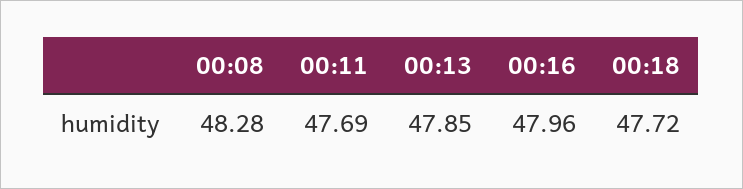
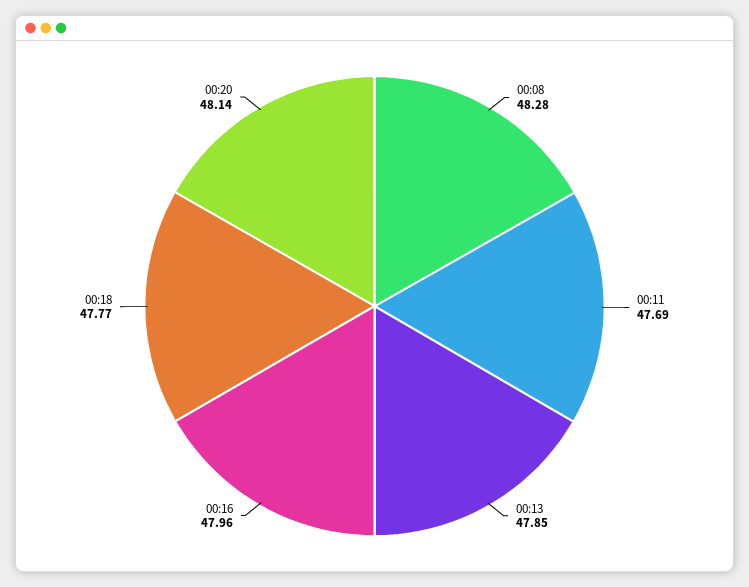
00:18: 47.72 -> 47.77
00:20: none -> 48.14

